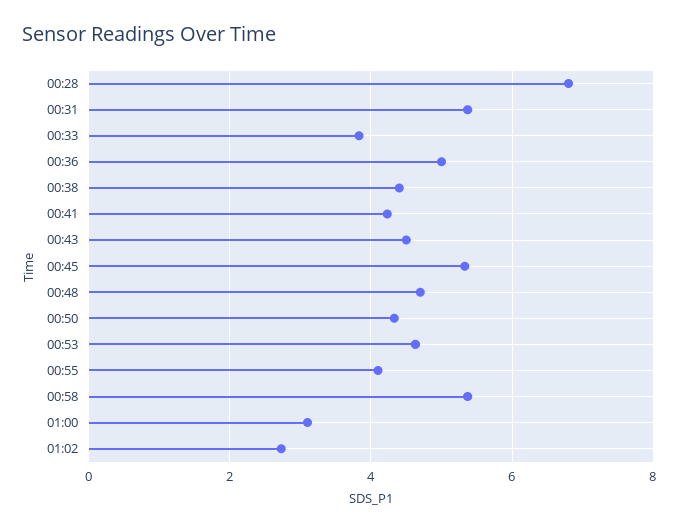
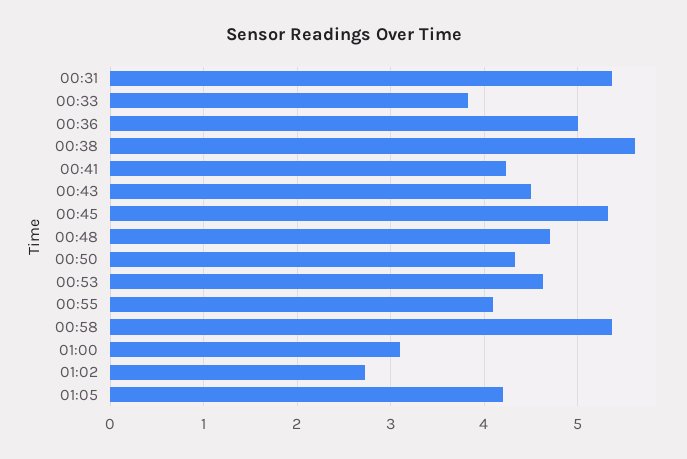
00:28: 6.8 -> none
00:38: 4.4 -> 5.6
01:05: none -> 4.2

